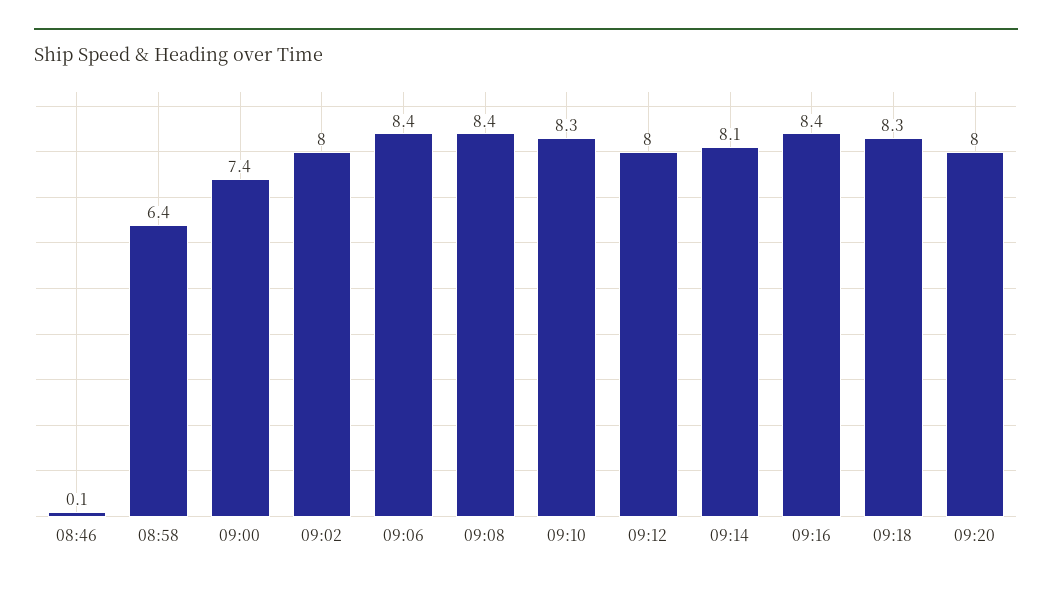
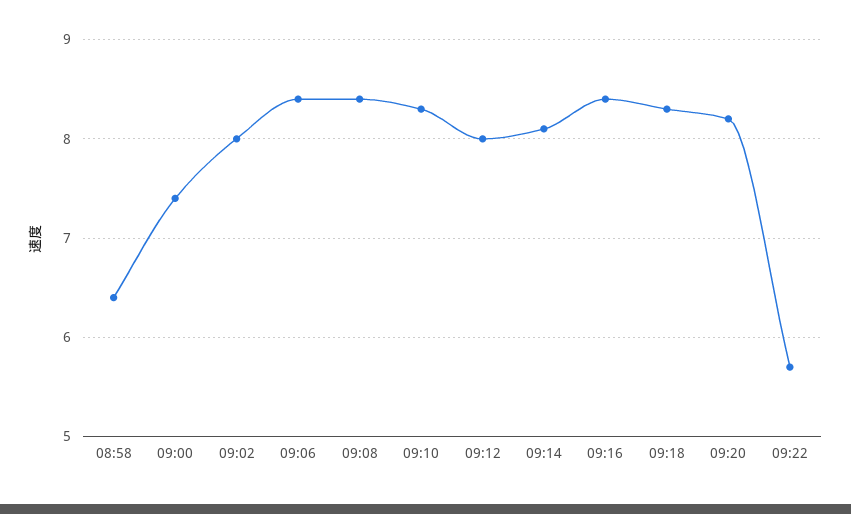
08:46: 0.1 -> none
09:20: 8 -> 8.2
09:22: none -> 5.7

